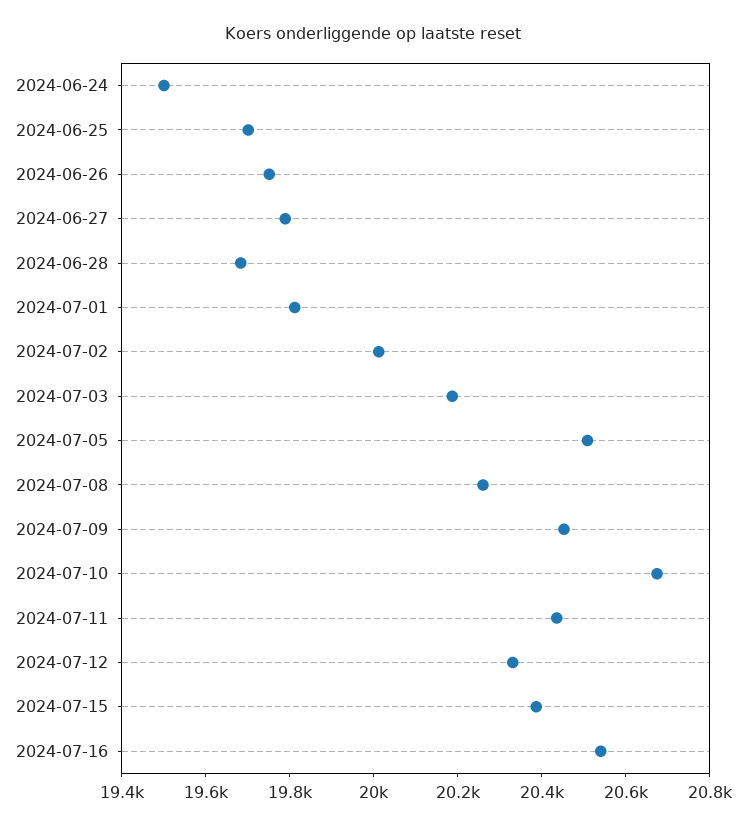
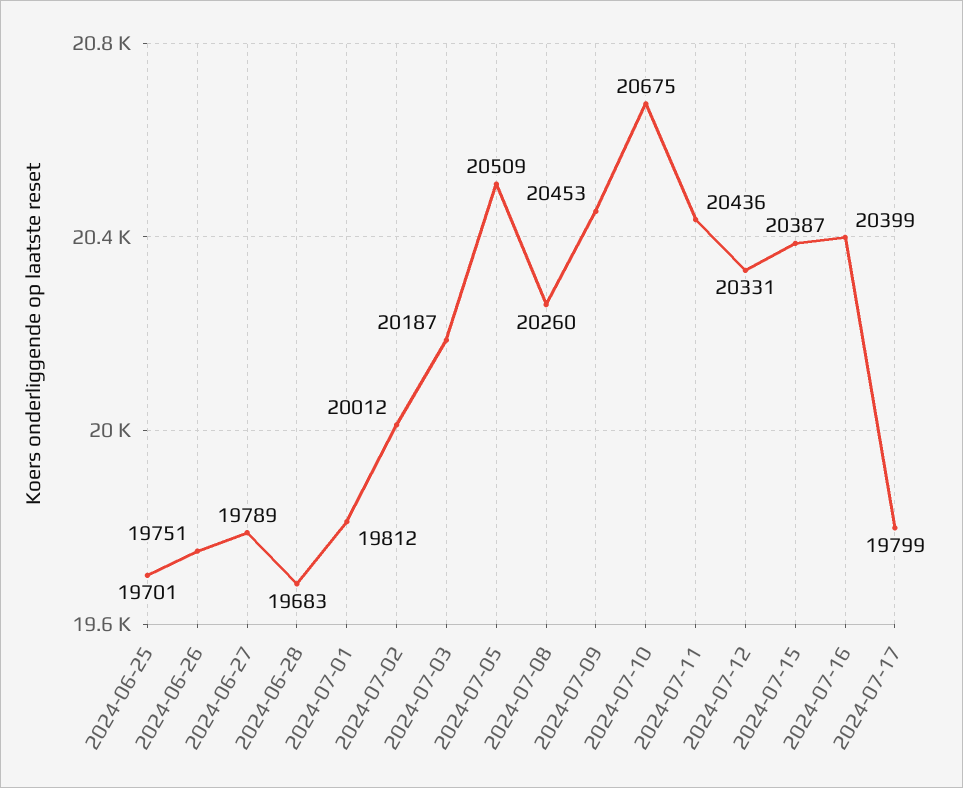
2024-06-24: 19500 -> none
2024-07-16: 20550 -> 20399
2024-07-17: none -> 19799

